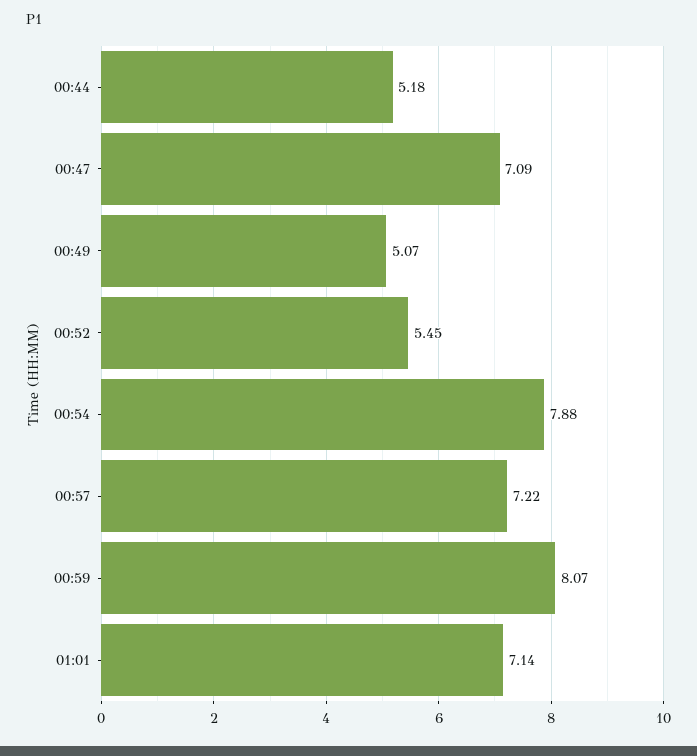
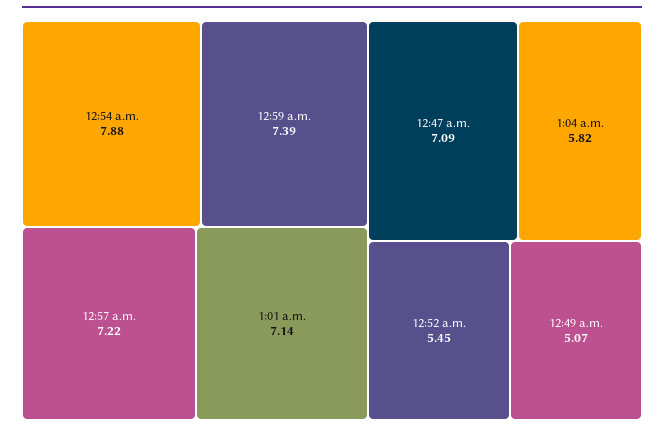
00:44: 5.18 -> none
00:59: 8.07 -> 7.39
1:04 a.m.: none -> 5.82

